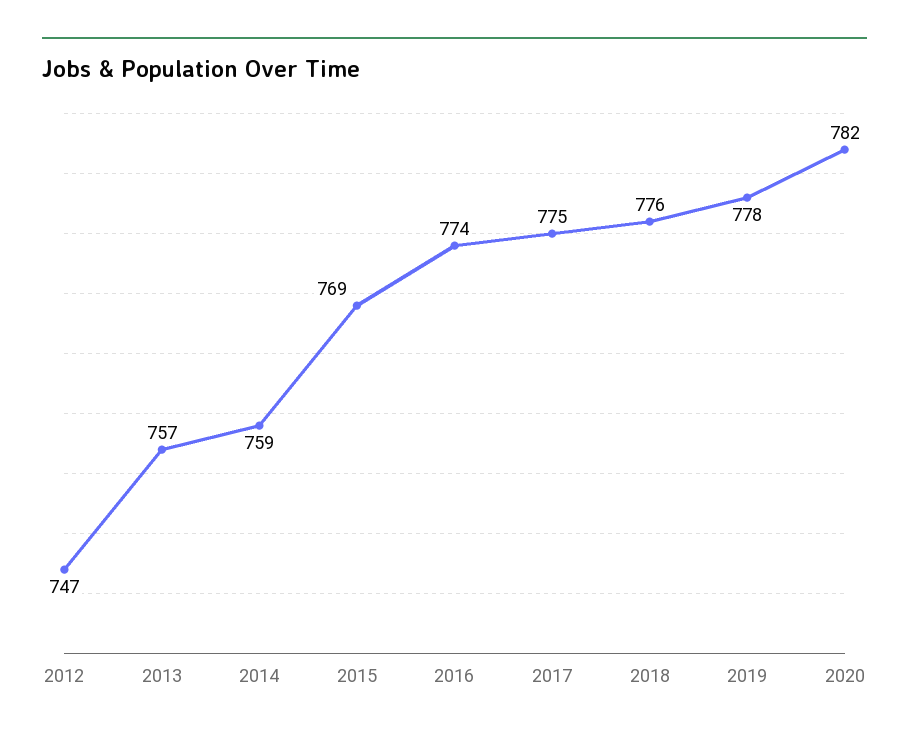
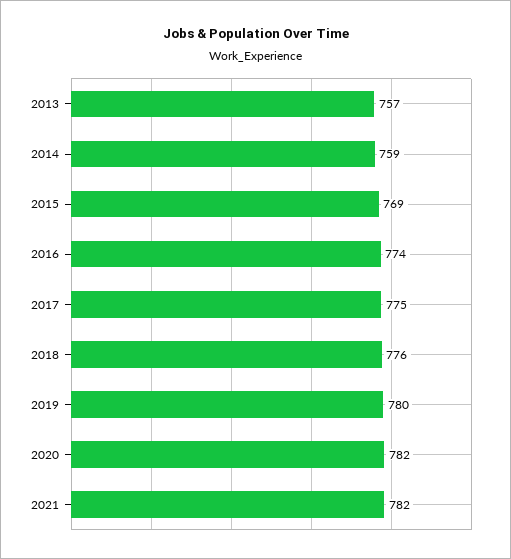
2012: 747 -> none
2019: 778 -> 780
2021: none -> 782

